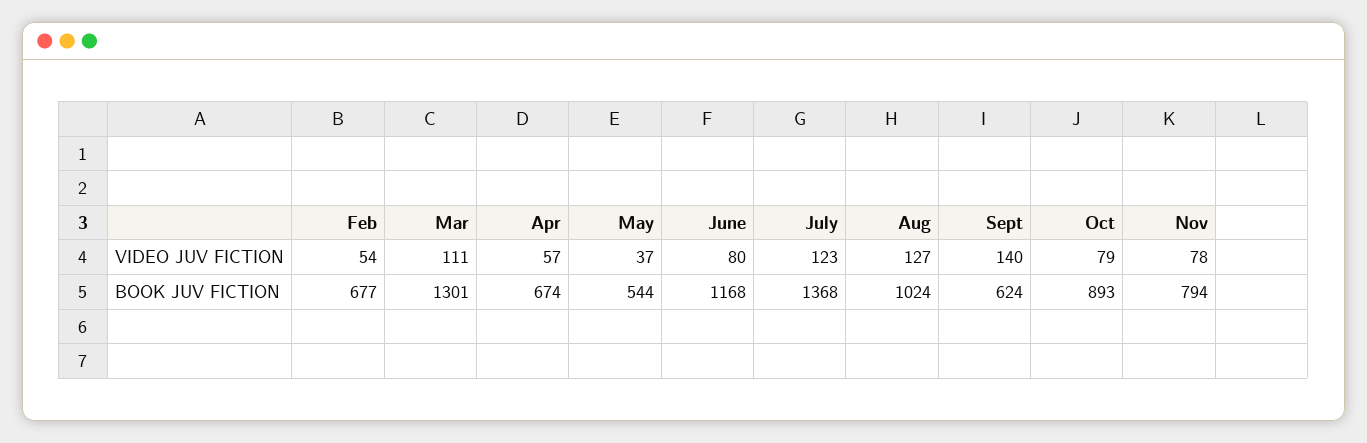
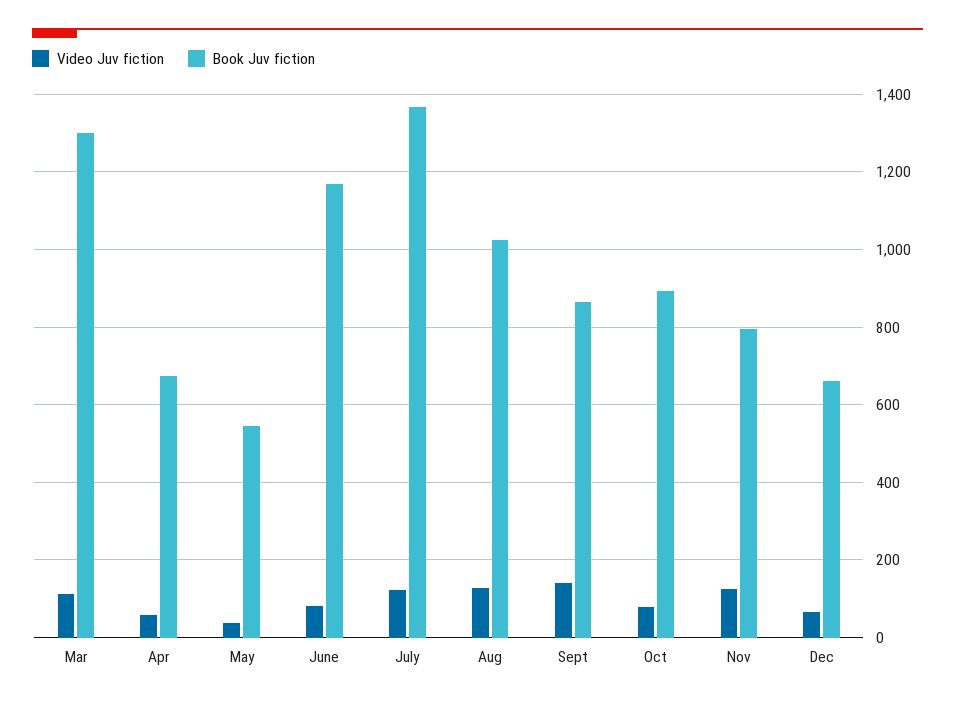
VIDEO JUV FICTION, Feb: 54 -> none
VIDEO JUV FICTION, Nov: 78 -> 120
BOOK JUV FICTION, Feb: 677 -> none
BOOK JUV FICTION, Sept: 624 -> 860
VIDEO JUV FICTION, Dec: none -> 60
BOOK JUV FICTION, Dec: none -> 660

